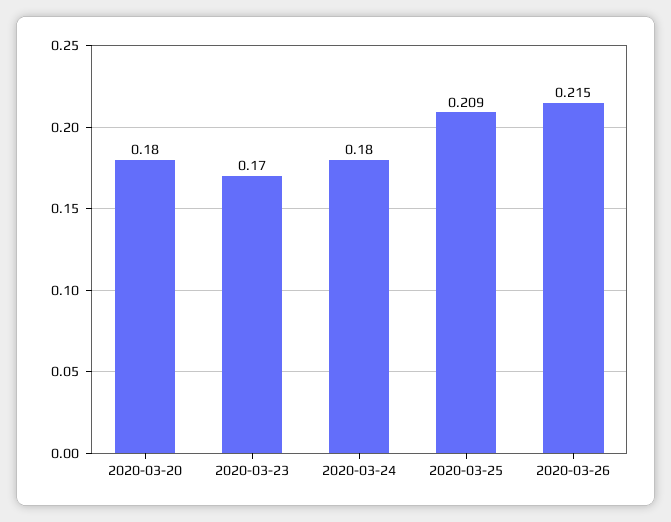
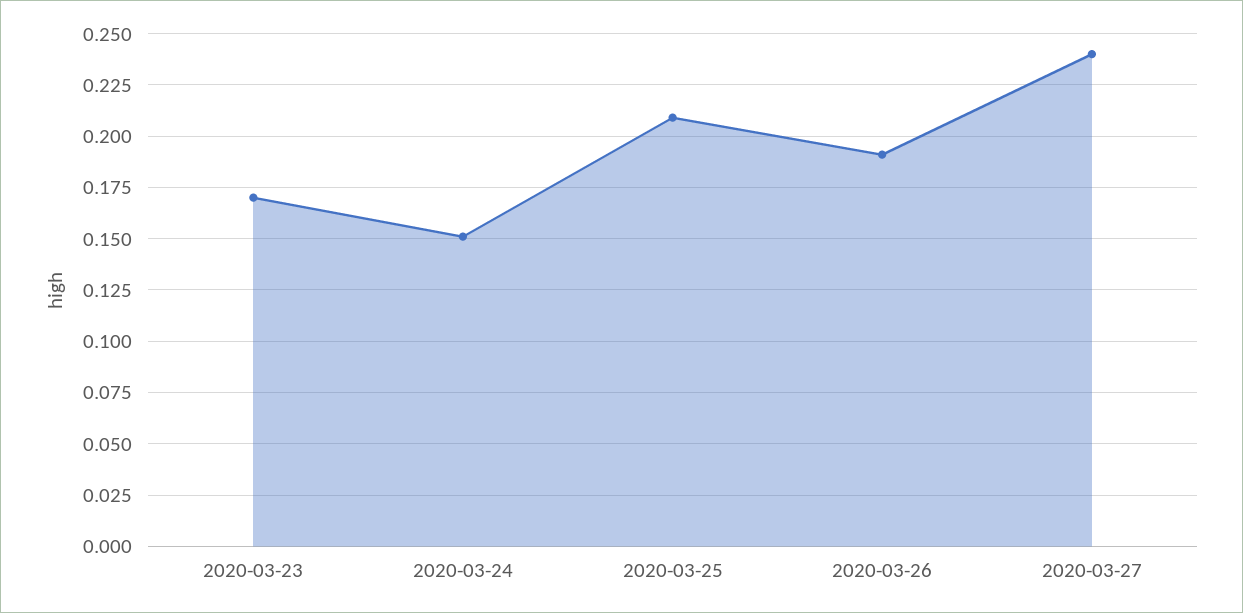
2020-03-20: 0.18 -> none
2020-03-24: 0.18 -> 0.15
2020-03-26: 0.215 -> 0.19
2020-03-27: none -> 0.24

